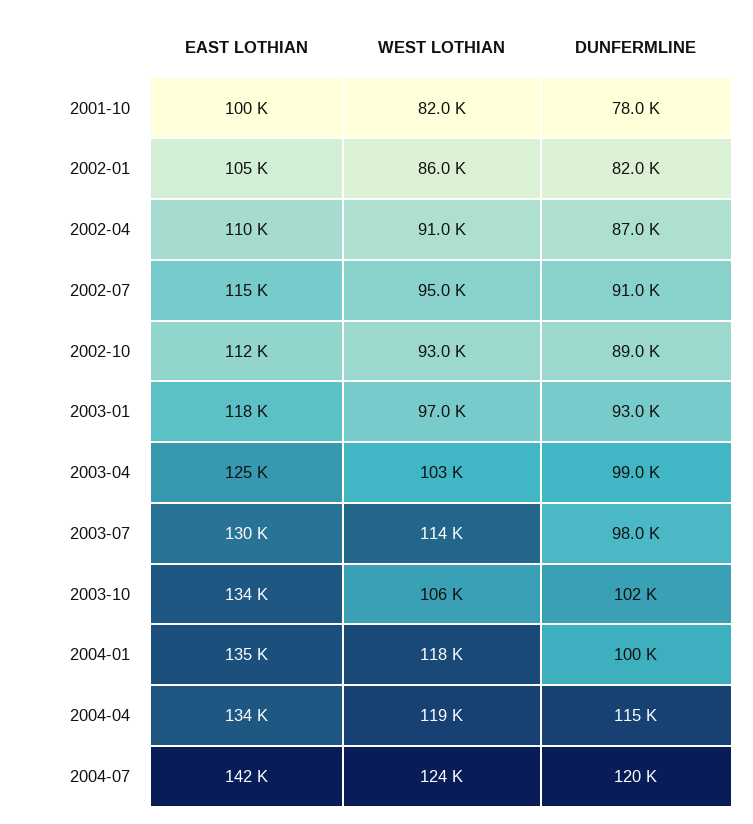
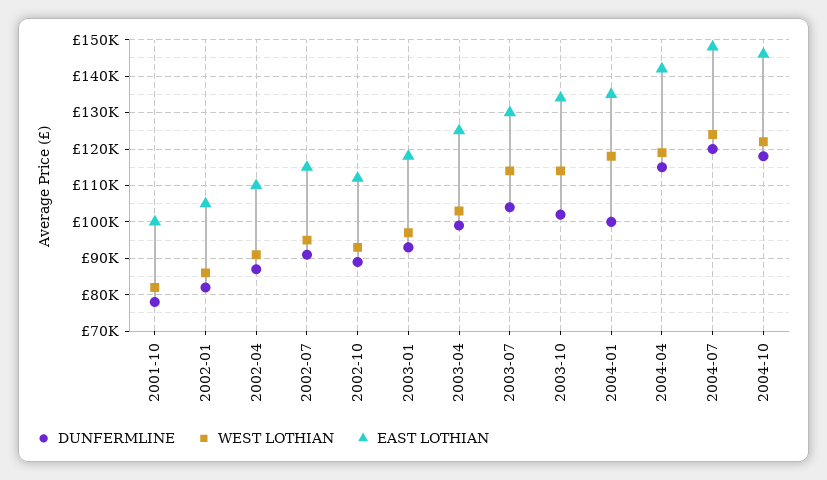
DUNFERMLINE, 2003-07: 98000 -> 104000
WEST LOTHIAN, 2003-10: 106000 -> 114000
EAST LOTHIAN, 2004-04: 134000 -> 142000
EAST LOTHIAN, 2004-07: 142000 -> 148000
DUNFERMLINE, 2004-10: none -> 118000
WEST LOTHIAN, 2004-10: none -> 122000
EAST LOTHIAN, 2004-10: none -> 146000

